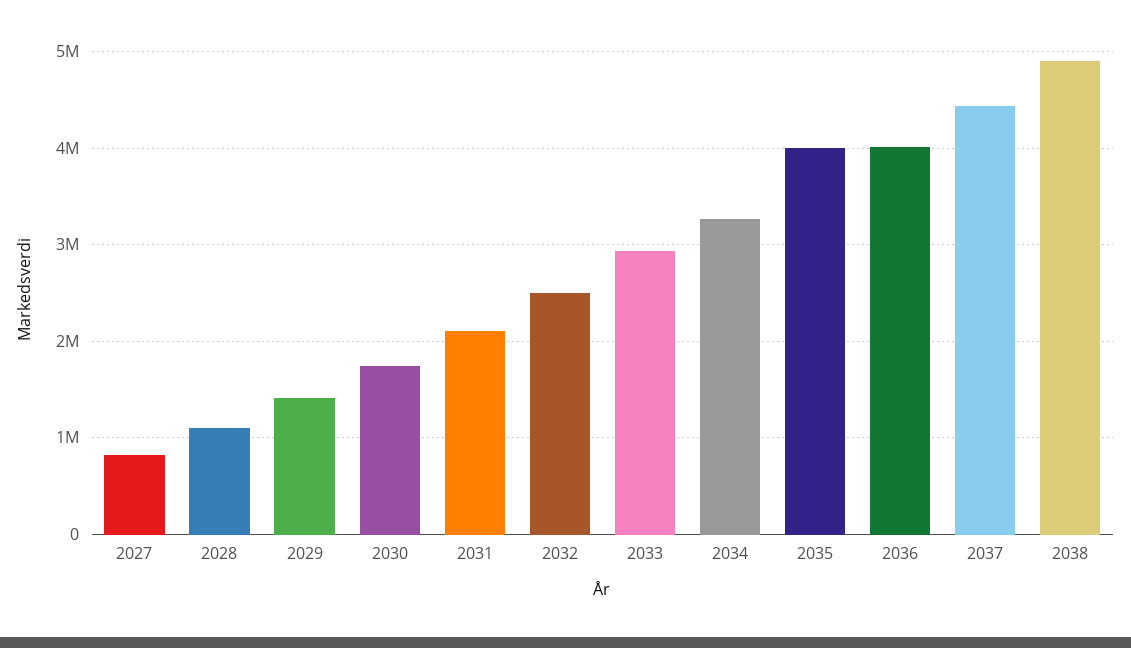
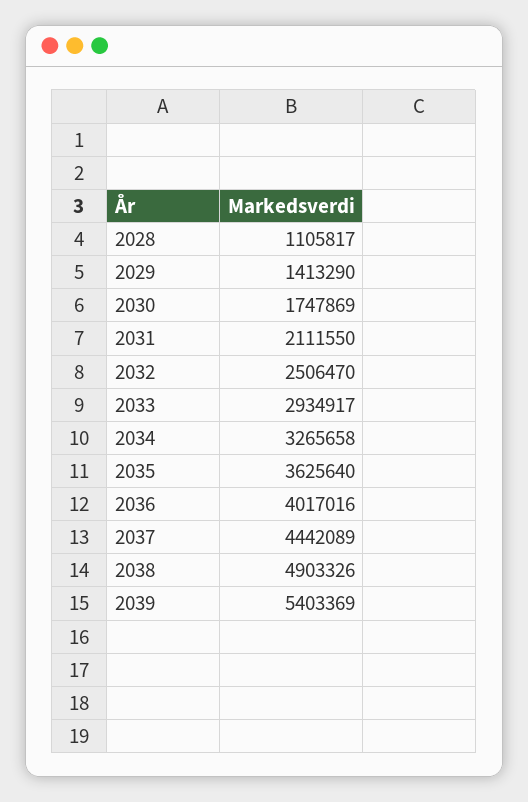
2027: 800000 -> none
2035: 4000000 -> 3625640
2039: none -> 5403369

